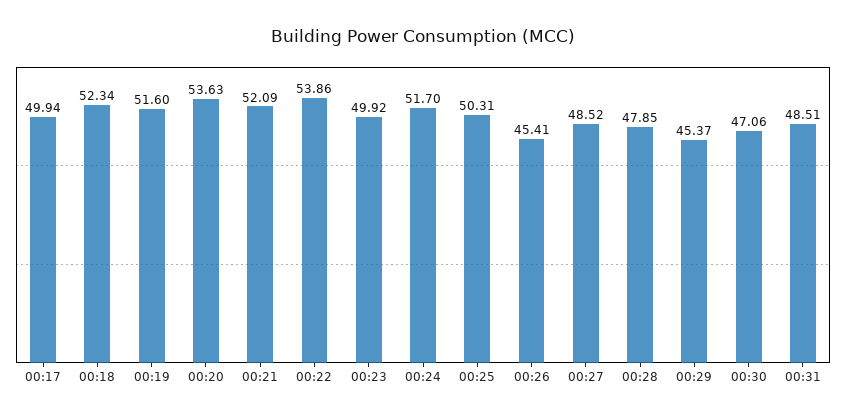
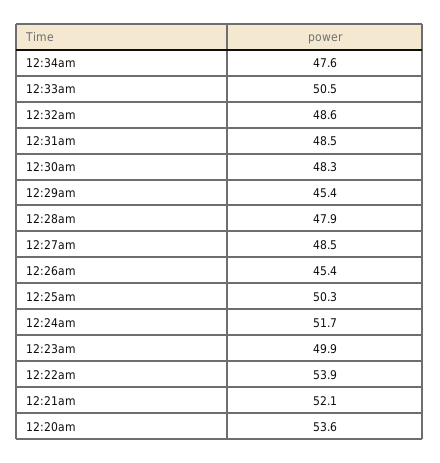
00:17: 49.94 -> none
00:18: 52.34 -> none
00:19: 51.6 -> none
00:30: 47.06 -> 48.3
12:34am: none -> 47.6
12:33am: none -> 50.5
12:32am: none -> 48.6

